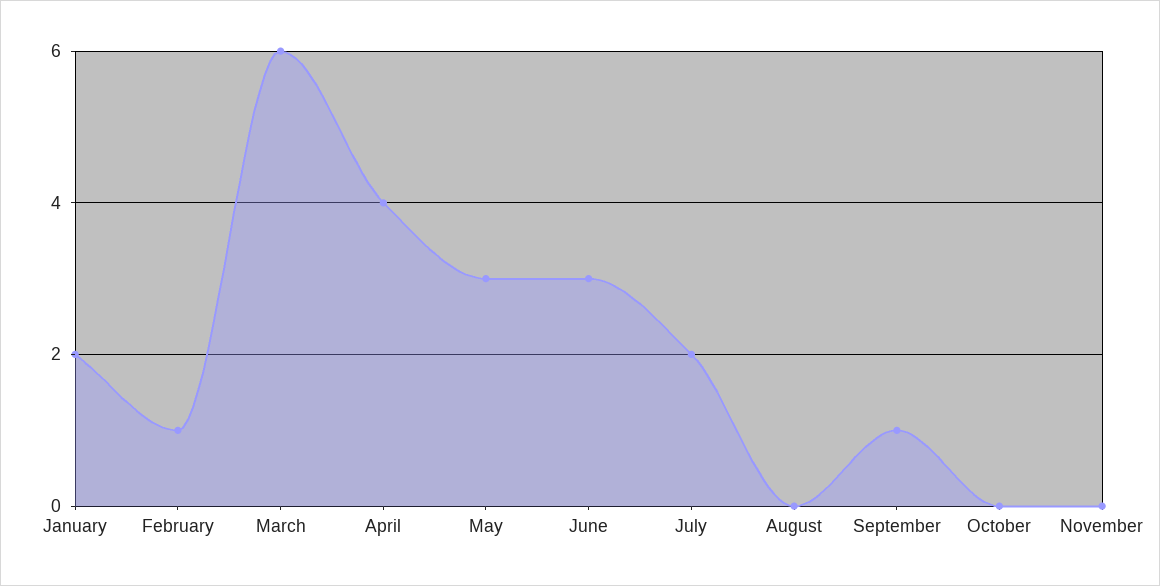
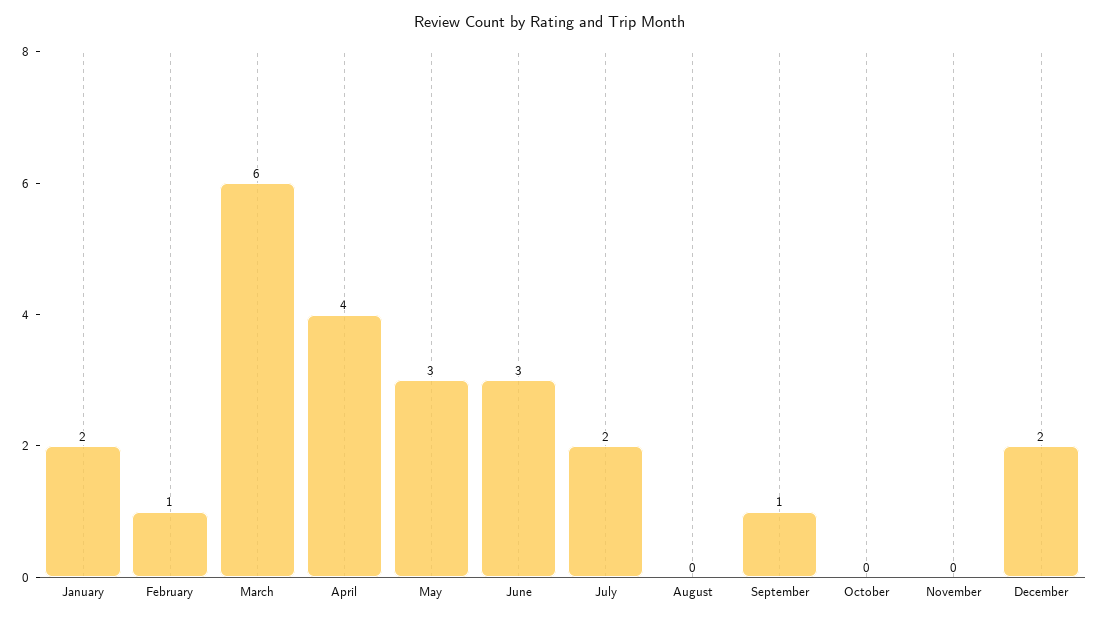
December: none -> 2

